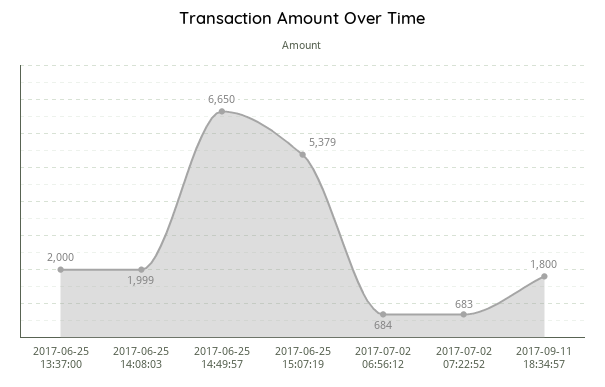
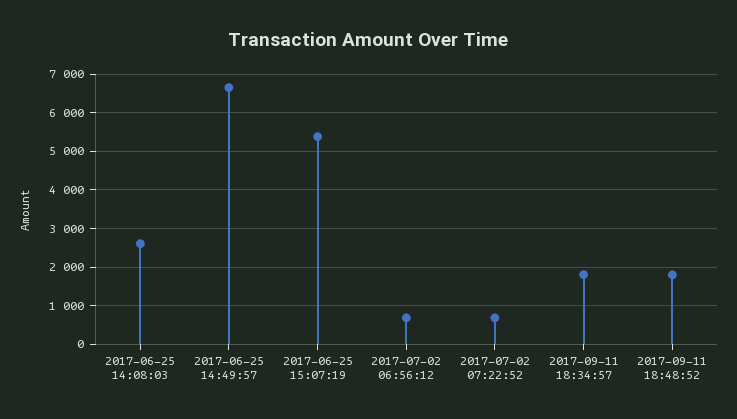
2017-06-25 13:37:00: 2000 -> none
2017-06-25 14:08:03: 1999 -> 2600
2017-09-11 18:48:52: none -> 1800

